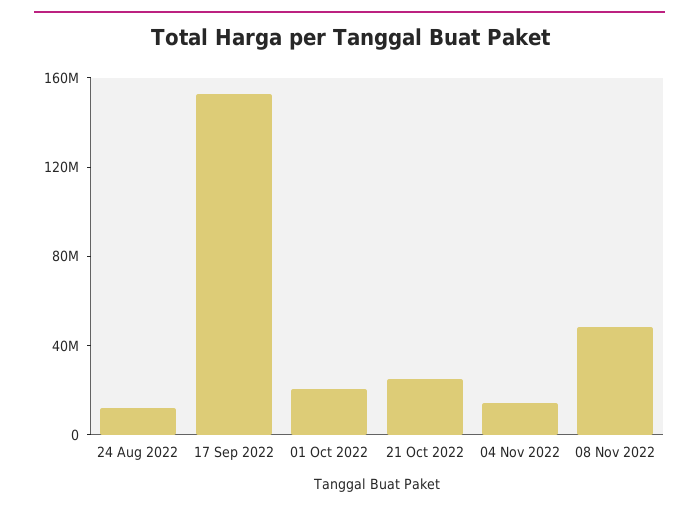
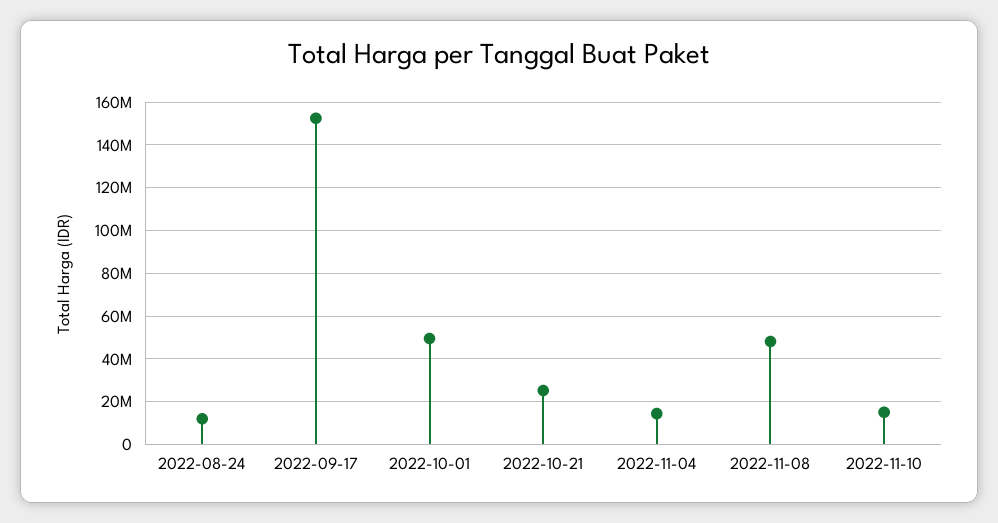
01 Oct 2022: 20000000 -> 50000000
2022-11-10: none -> 15000000

